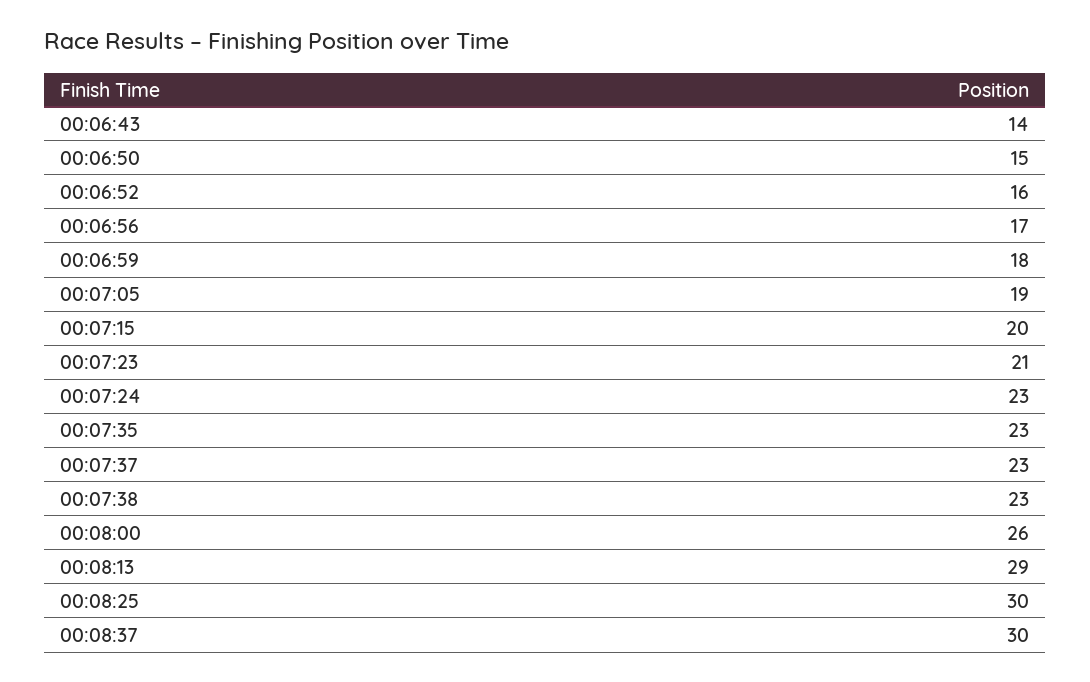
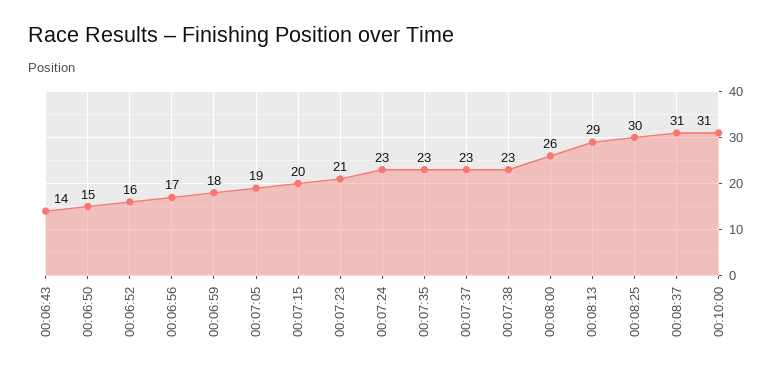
00:08:37: 30 -> 31
00:10:00: none -> 31

